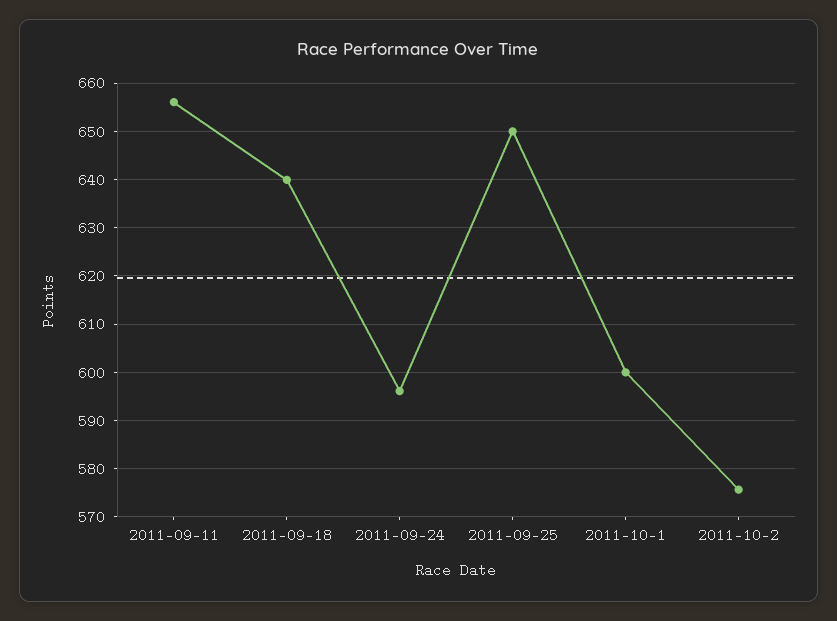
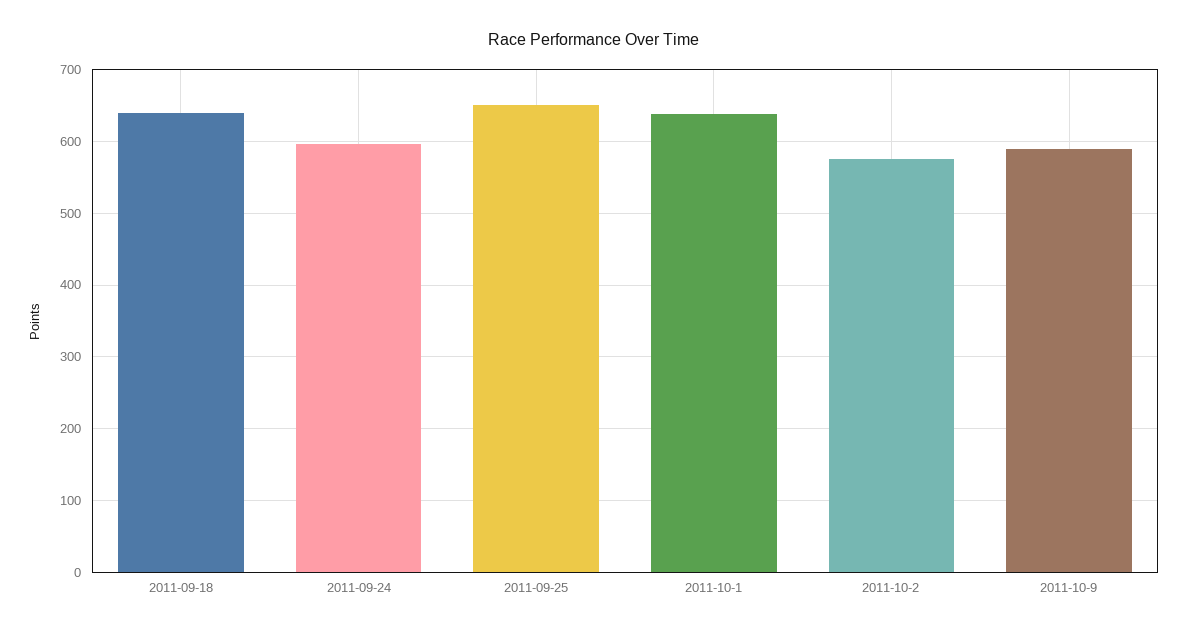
2011-09-11: 656 -> none
2011-10-1: 600 -> 640
2011-10-9: none -> 590

